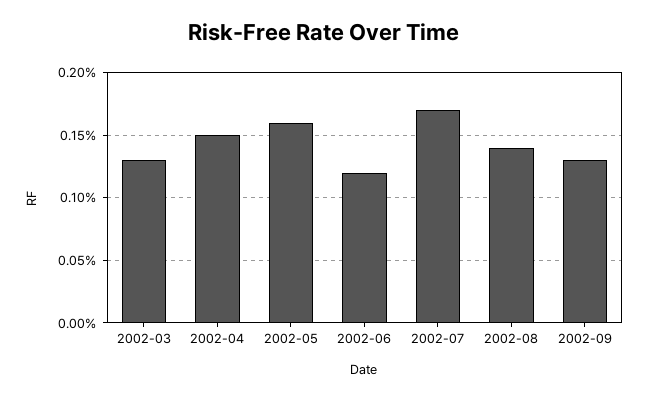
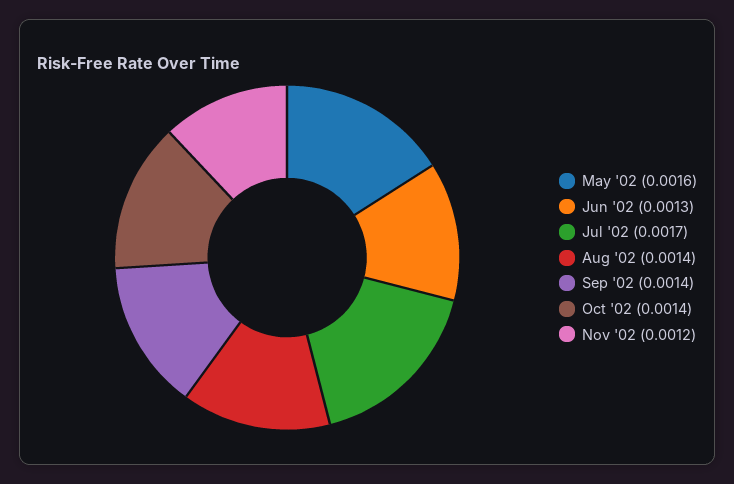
2002-03: 0.0013 -> none
2002-04: 0.0015 -> none
2002-06: 0.0012 -> 0.0013
2002-09: 0.0013 -> 0.0014
Oct '02: none -> 0.0014
Nov '02: none -> 0.0012

